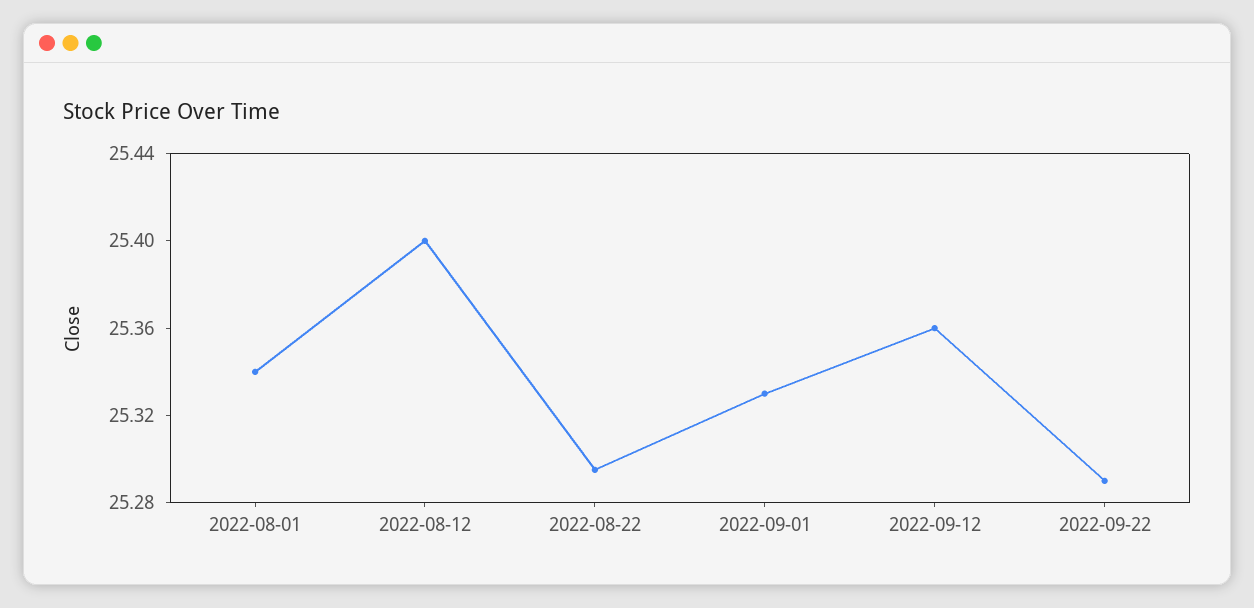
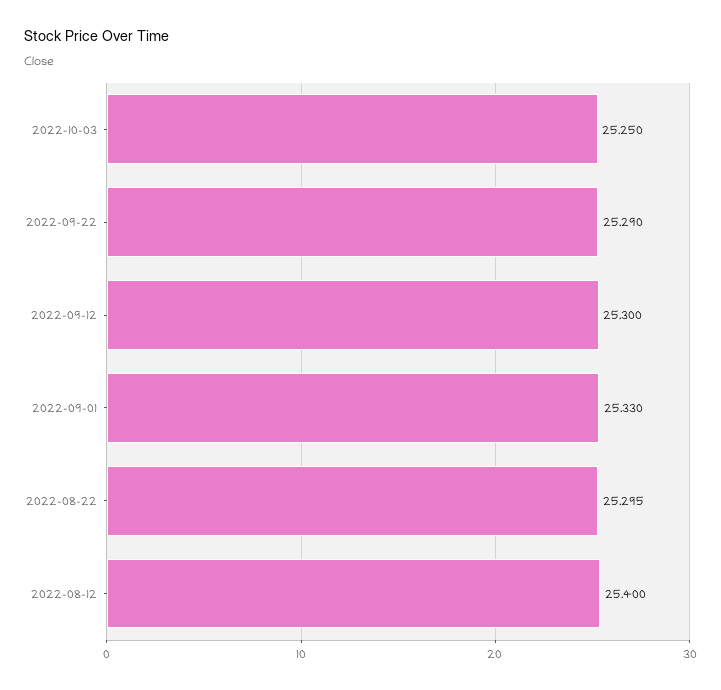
2022-08-01: 25.34 -> none
2022-09-12: 25.36 -> 25.3
2022-10-03: none -> 25.25

